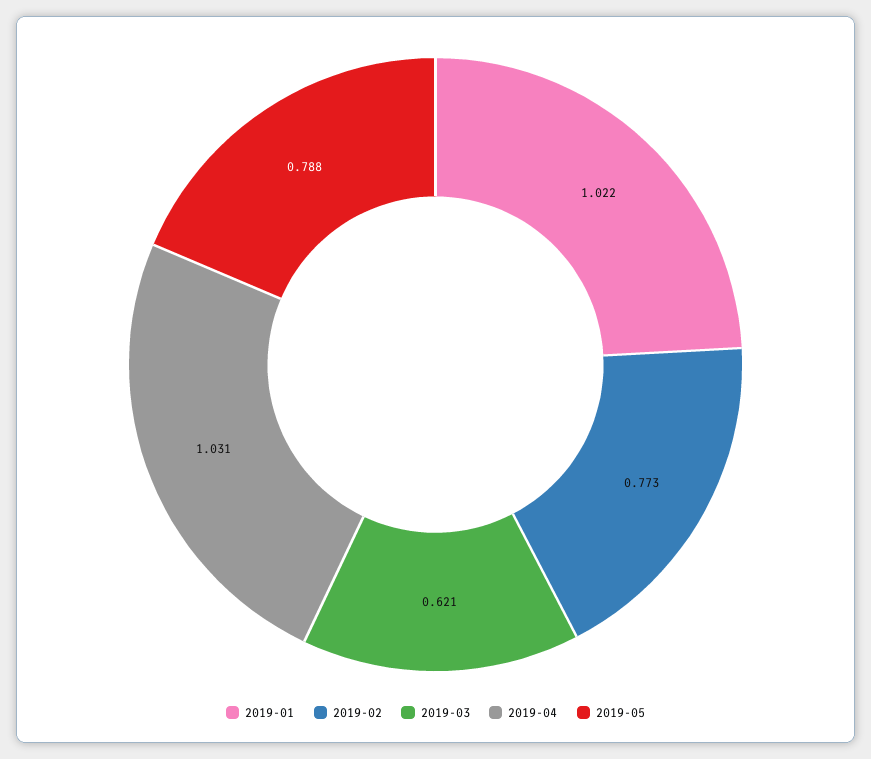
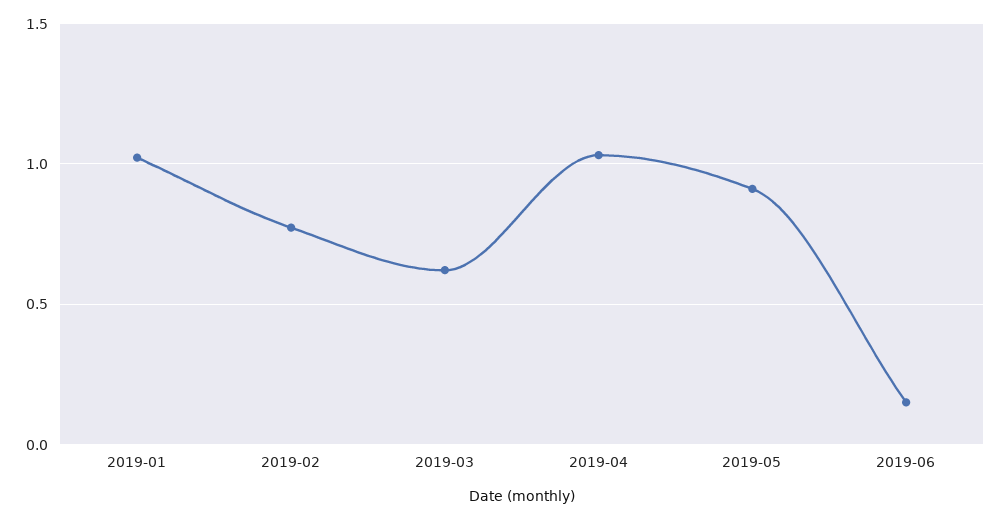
2019-05: 0.788 -> 0.9
2019-06: none -> 0.15

